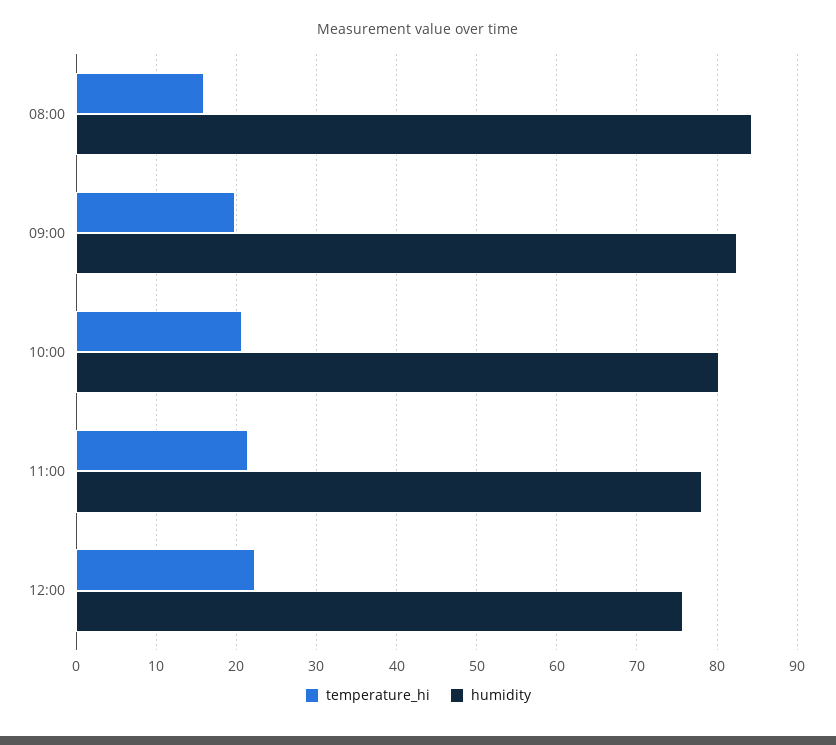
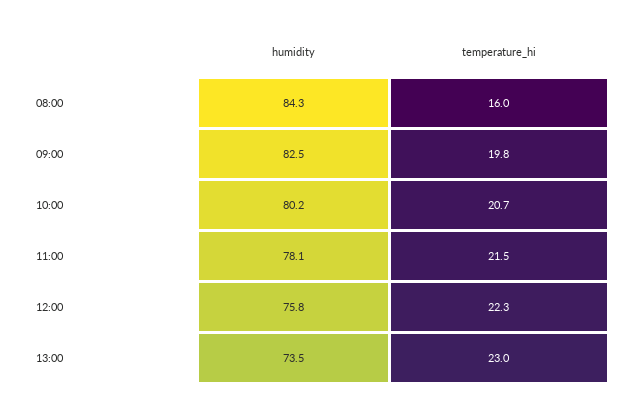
humidity, 13:00: none -> 73.5
temperature_hi, 13:00: none -> 23

